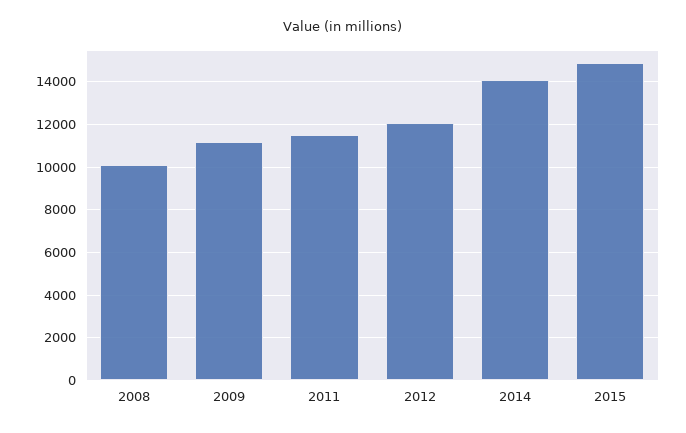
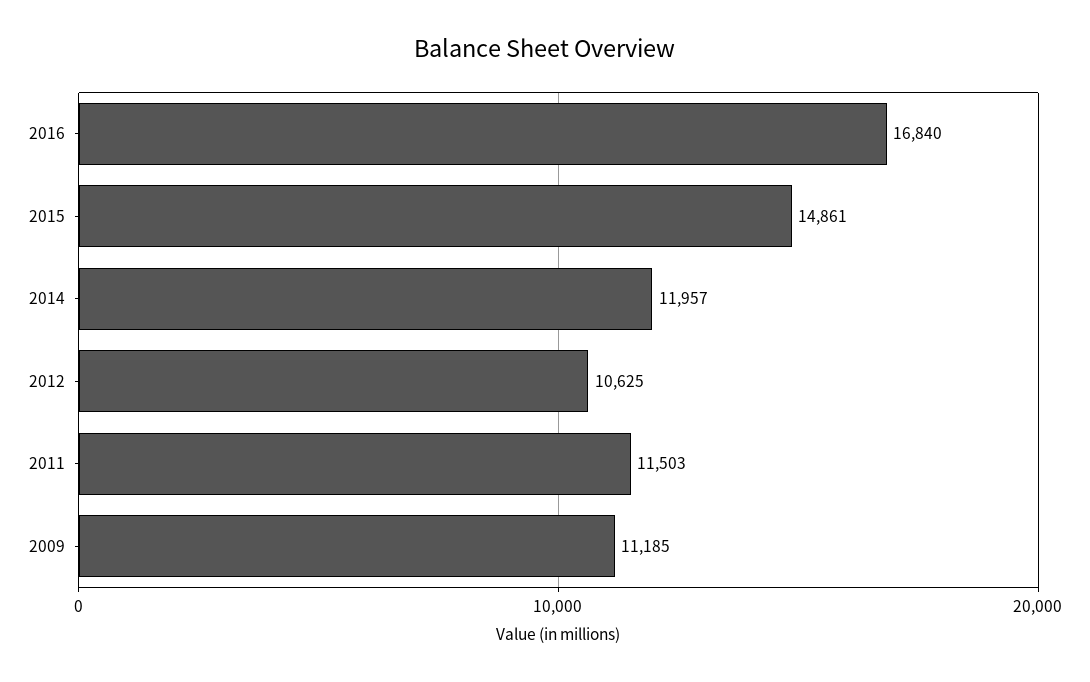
2008: 10000 -> none
2012: 12000 -> 10625
2014: 14000 -> 11957
2016: none -> 16840

